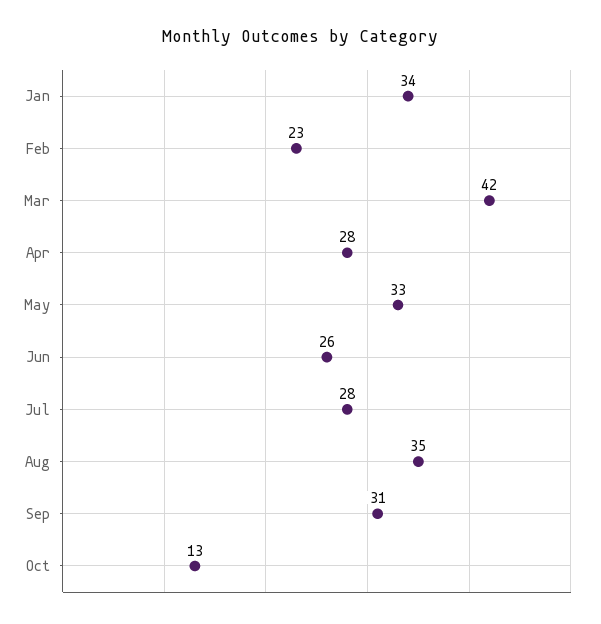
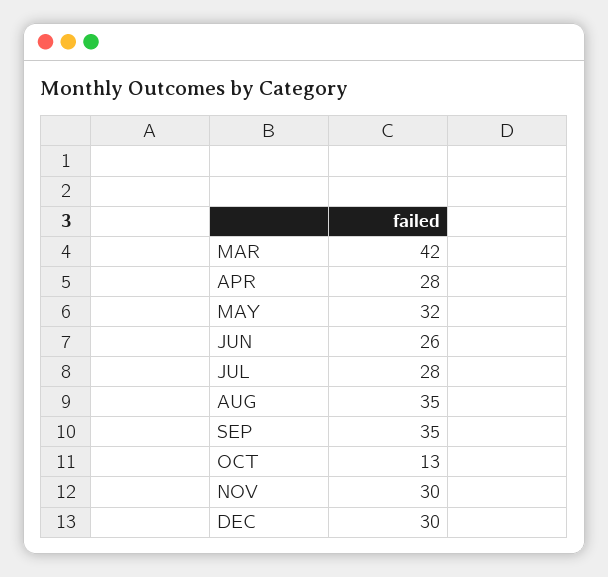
Jan: 34 -> none
Feb: 23 -> none
May: 33 -> 32
Sep: 31 -> 35
NOV: none -> 30
DEC: none -> 30

